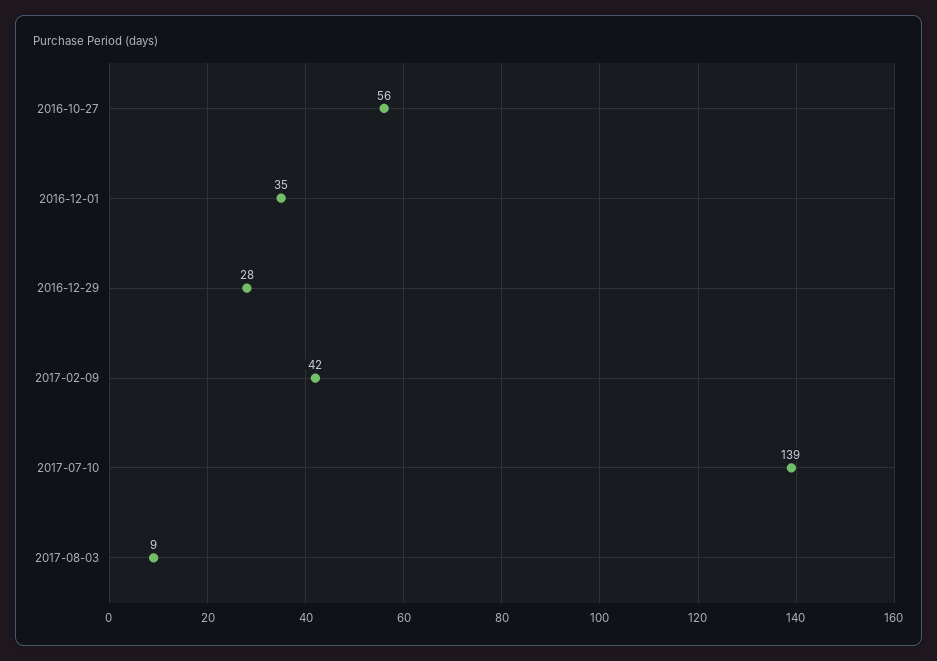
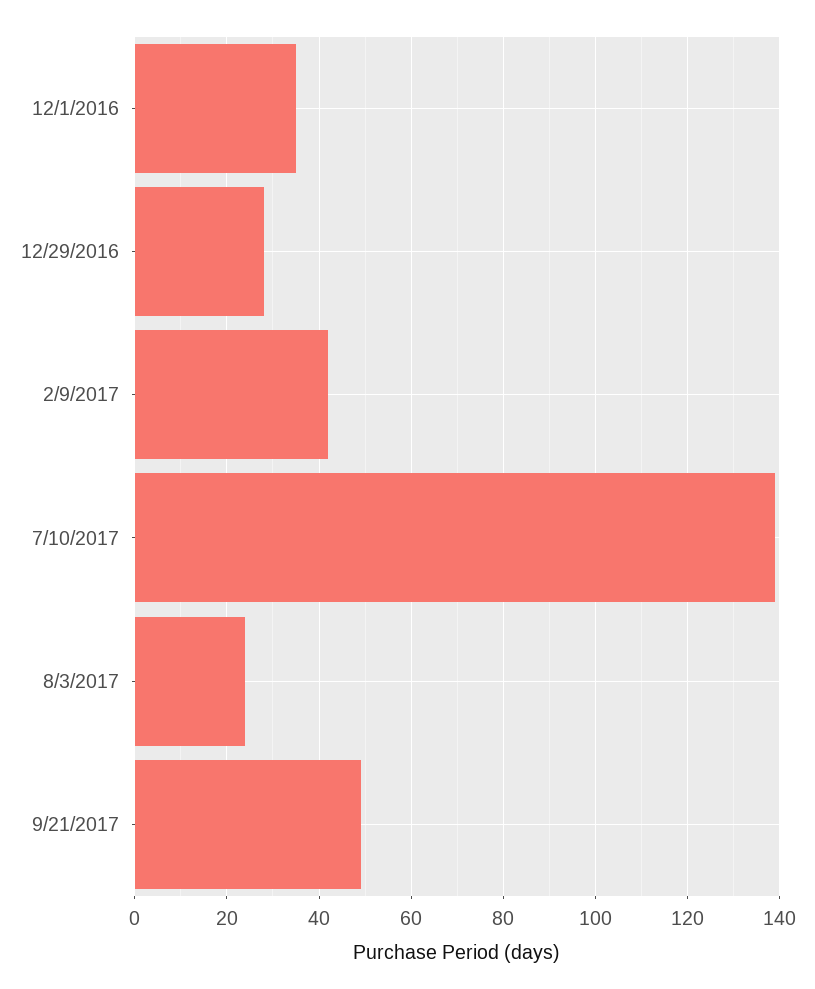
2016-10-27: 56 -> none
2017-08-03: 9 -> 25
9/21/2017: none -> 50

